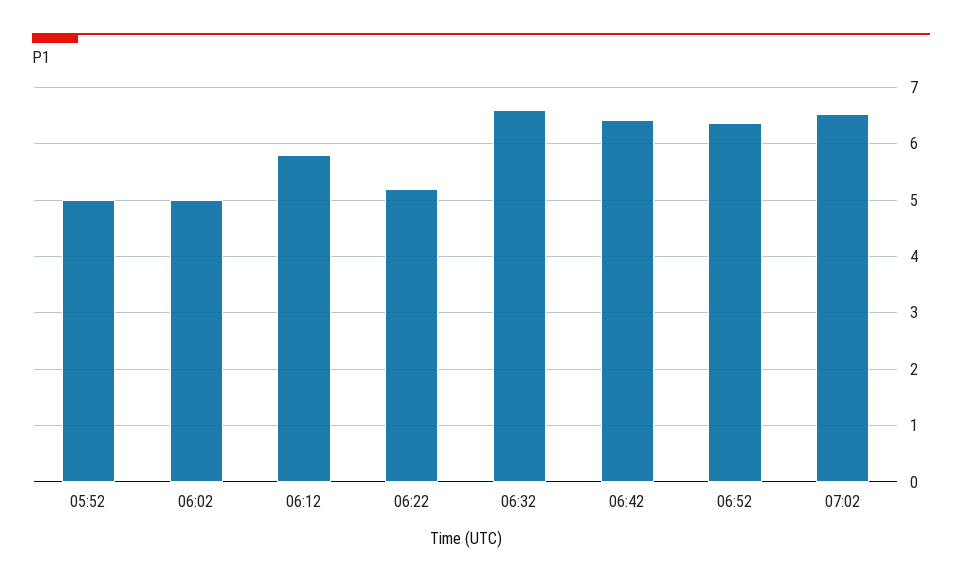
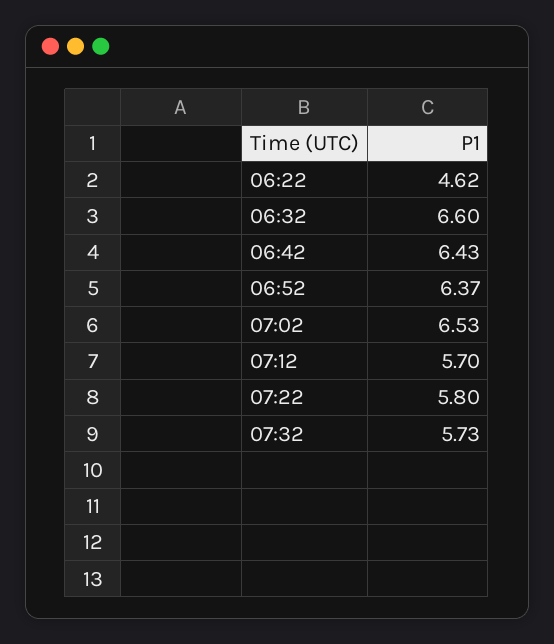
05:52: 5 -> none
06:02: 5 -> none
06:12: 5.8 -> none
06:22: 5.2 -> 4.62
07:12: none -> 5.7
07:22: none -> 5.8
07:32: none -> 5.73

